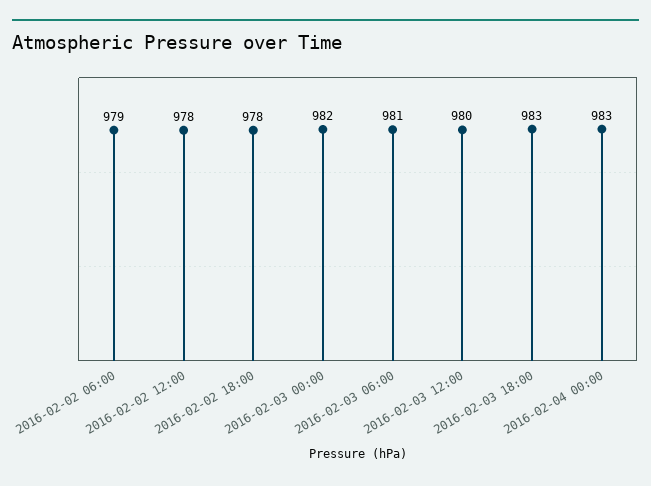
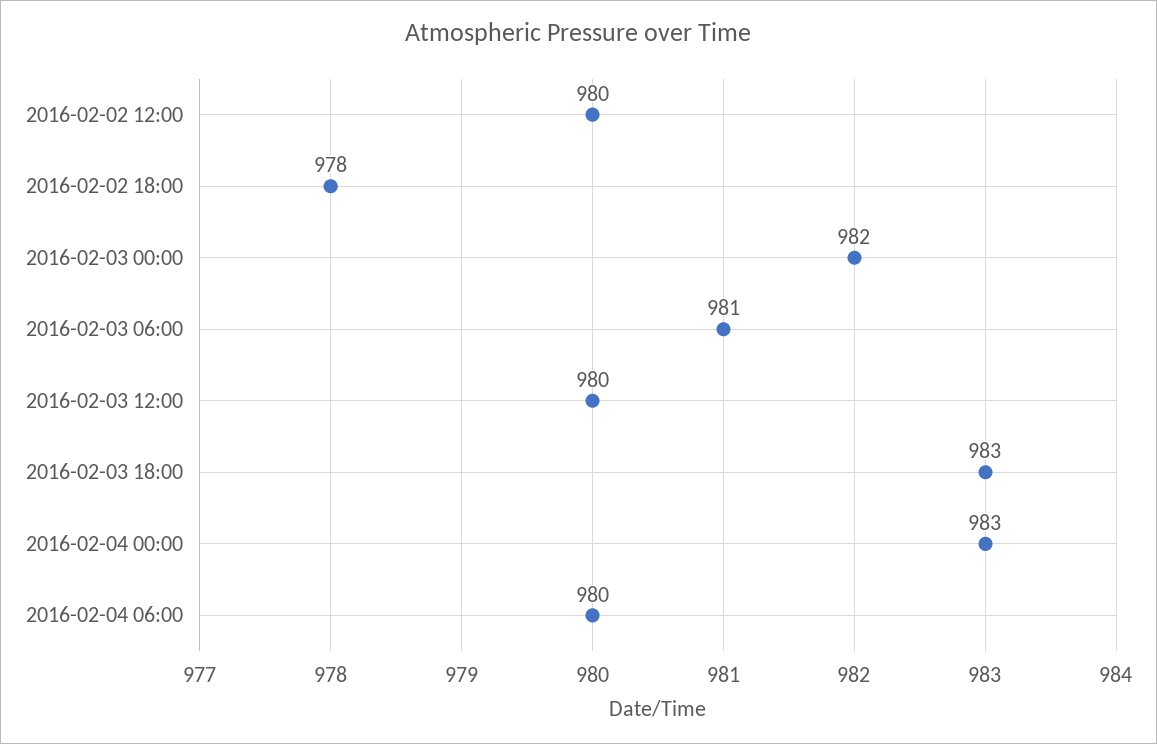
2016-02-02 06:00: 979 -> none
2016-02-02 12:00: 978 -> 980
2016-02-04 06:00: none -> 980

